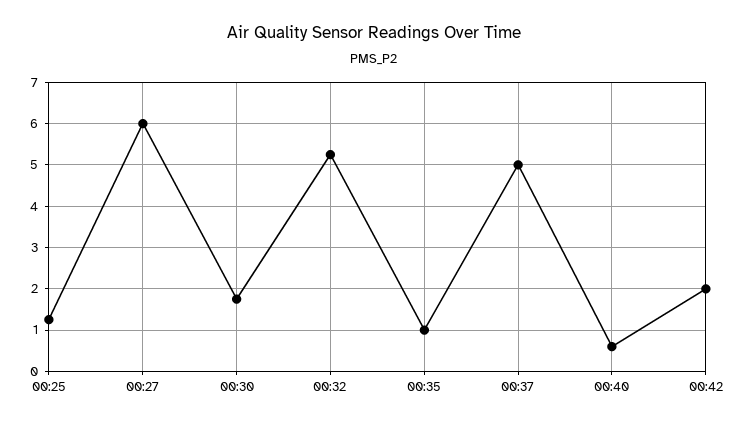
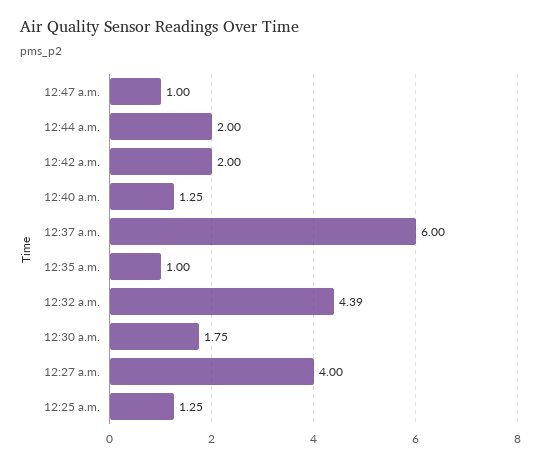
00:27: 6 -> 4
00:32: 5.2 -> 4.39
00:37: 5 -> 6
00:40: 0.6 -> 1.25
12:47 a.m.: none -> 1
12:44 a.m.: none -> 2

